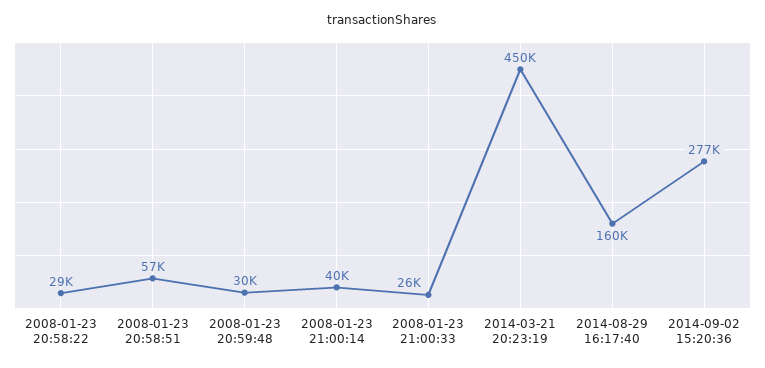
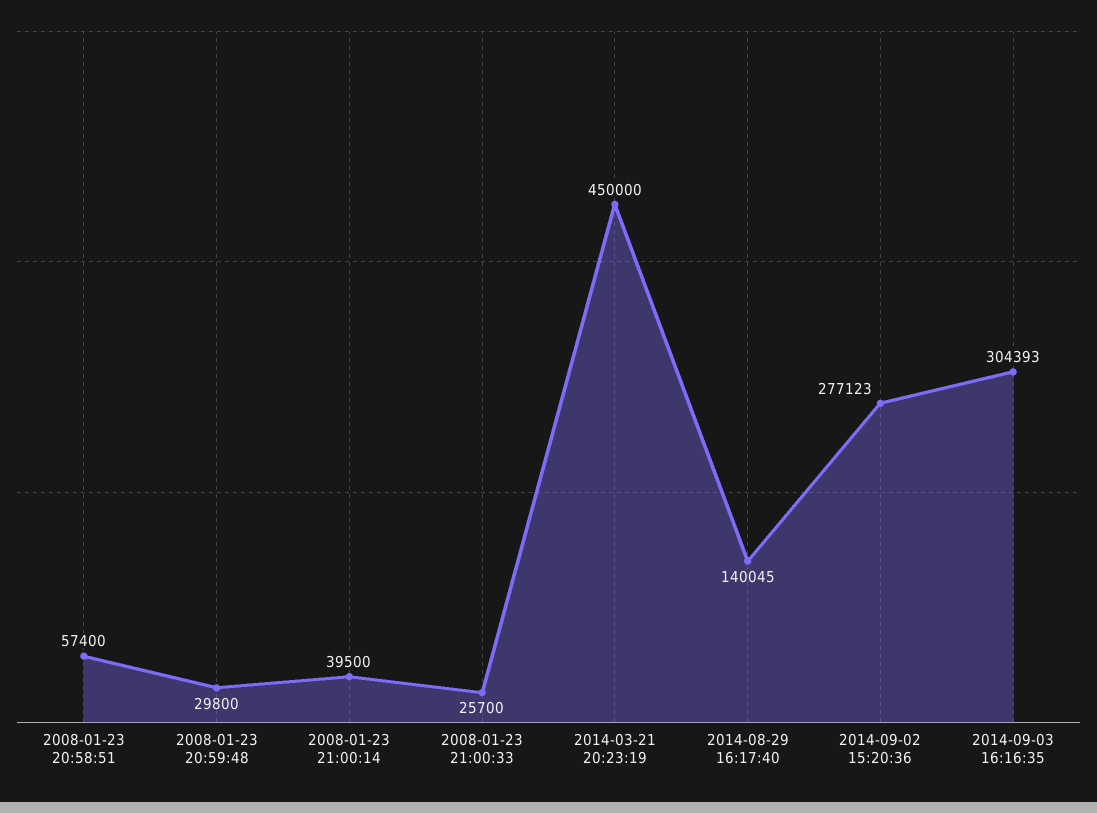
2008-01-23 20:58:22: 29000 -> none
2014-08-29 16:17:40: 160000 -> 140045
2014-09-03 16:16:35: none -> 304393

